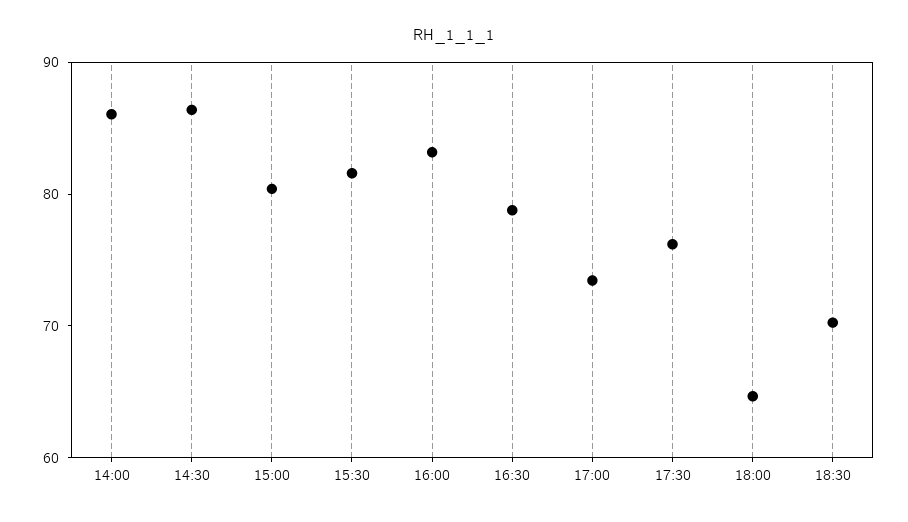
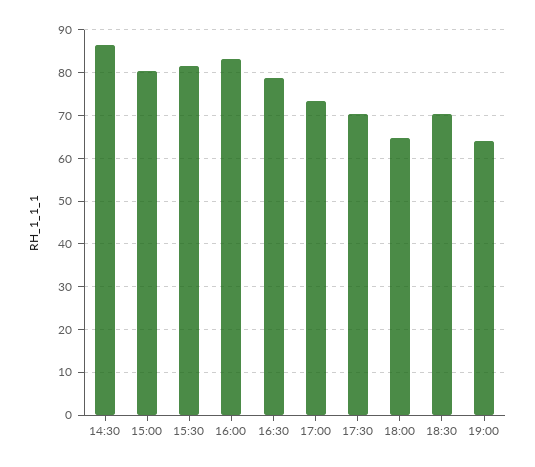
14:00: 86 -> none
17:30: 76 -> 70
19:00: none -> 64

